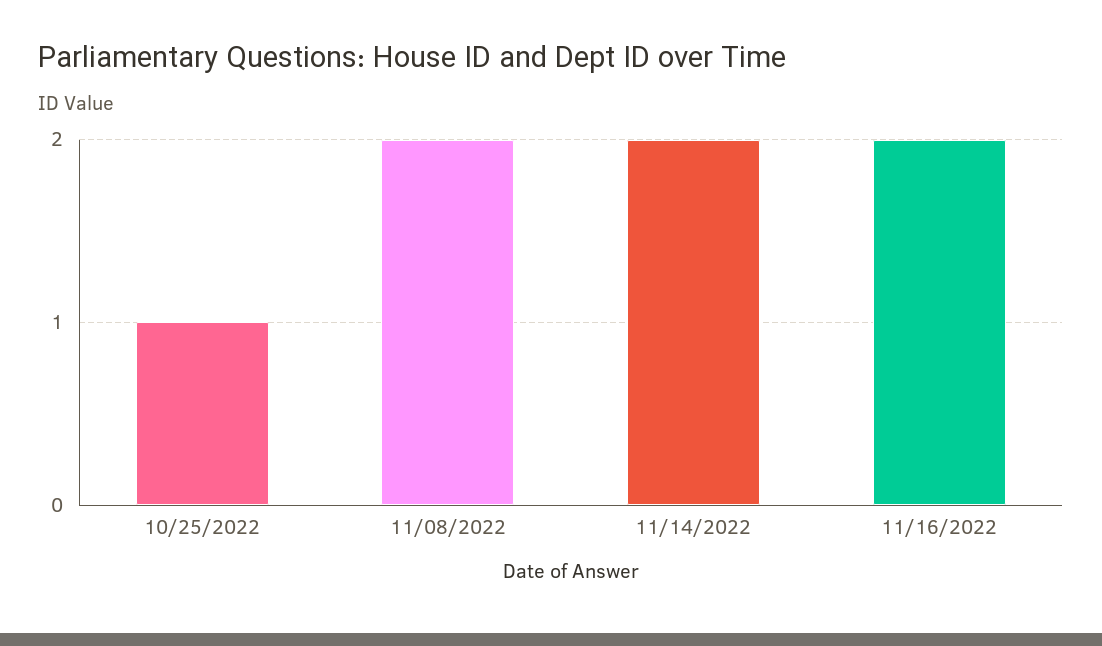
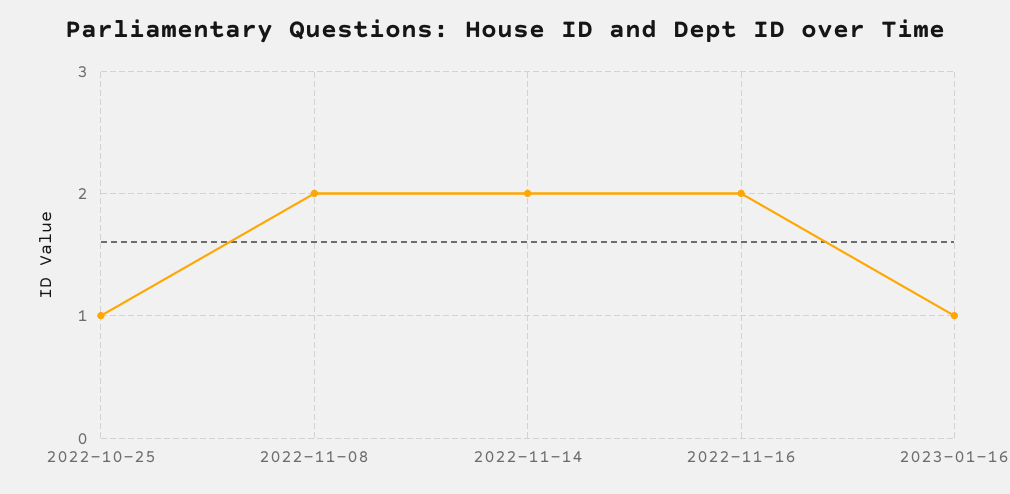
2023-01-16: none -> 1

